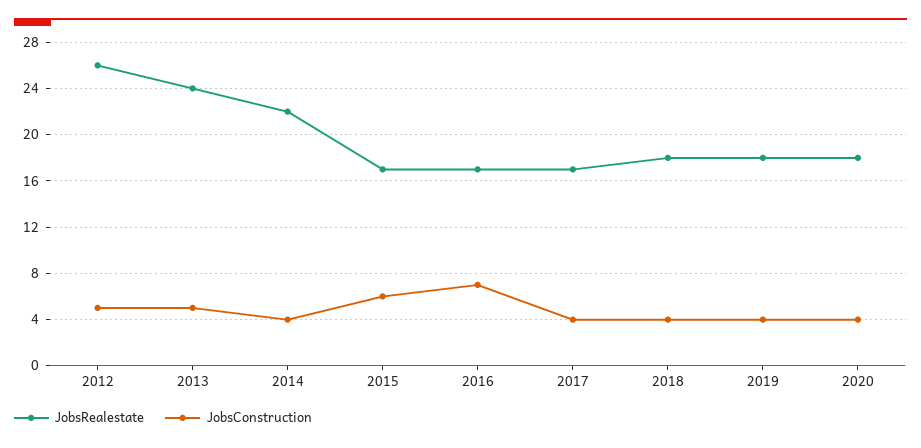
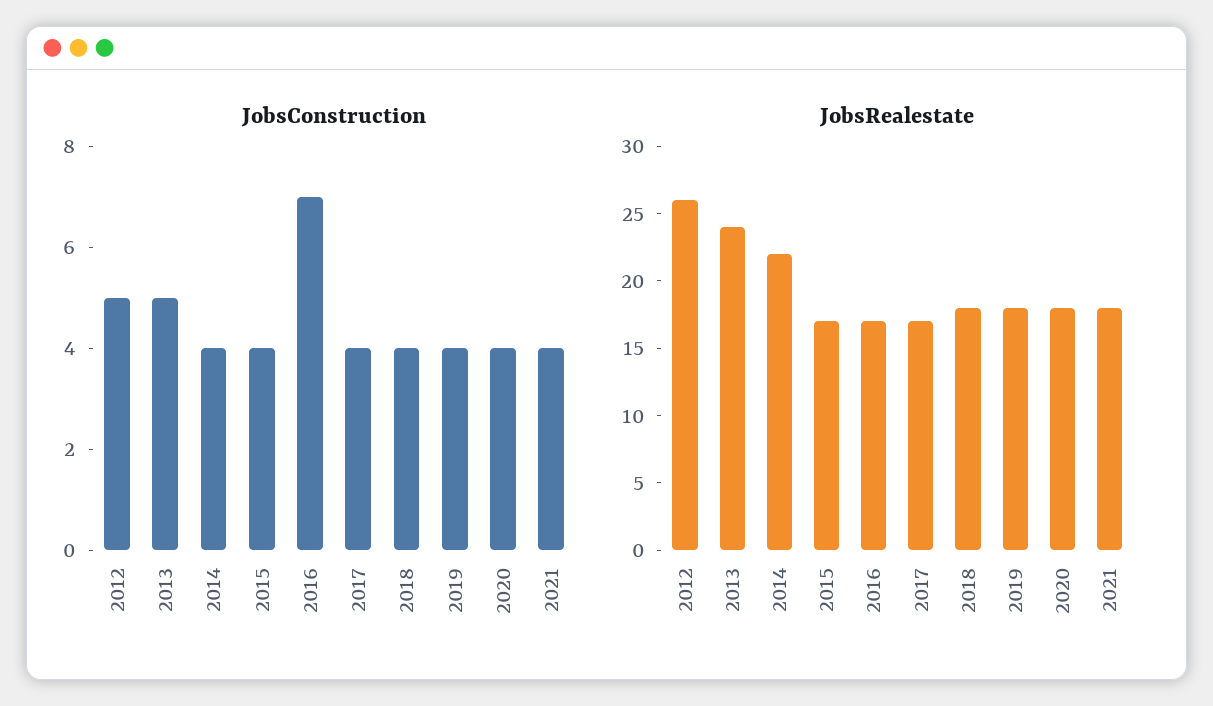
JobsConstruction, 2015: 6 -> 4
JobsConstruction, 2021: none -> 4
JobsRealestate, 2021: none -> 18

